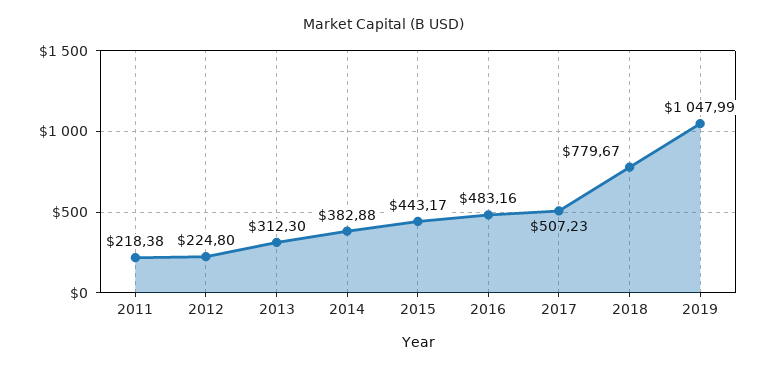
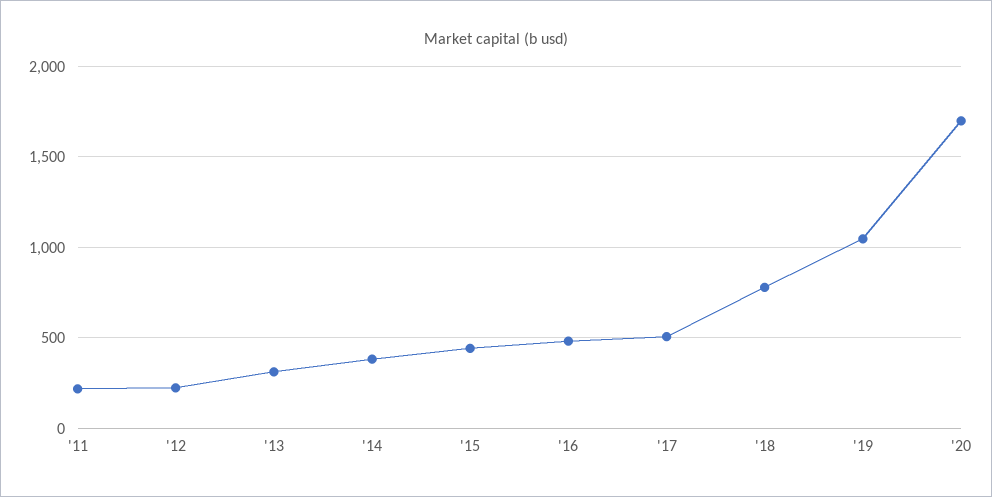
'20: none -> 1700

